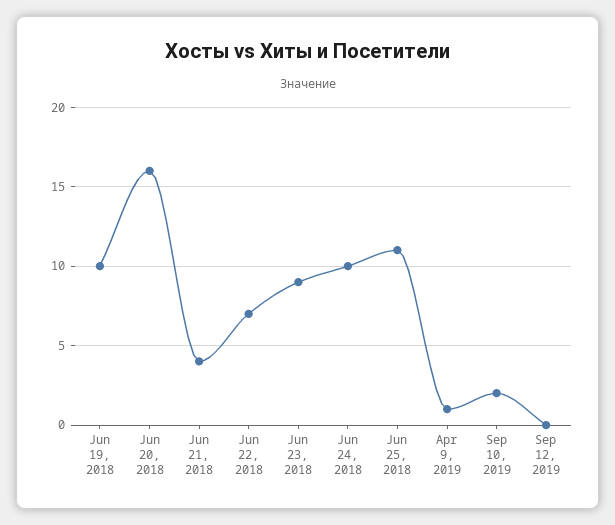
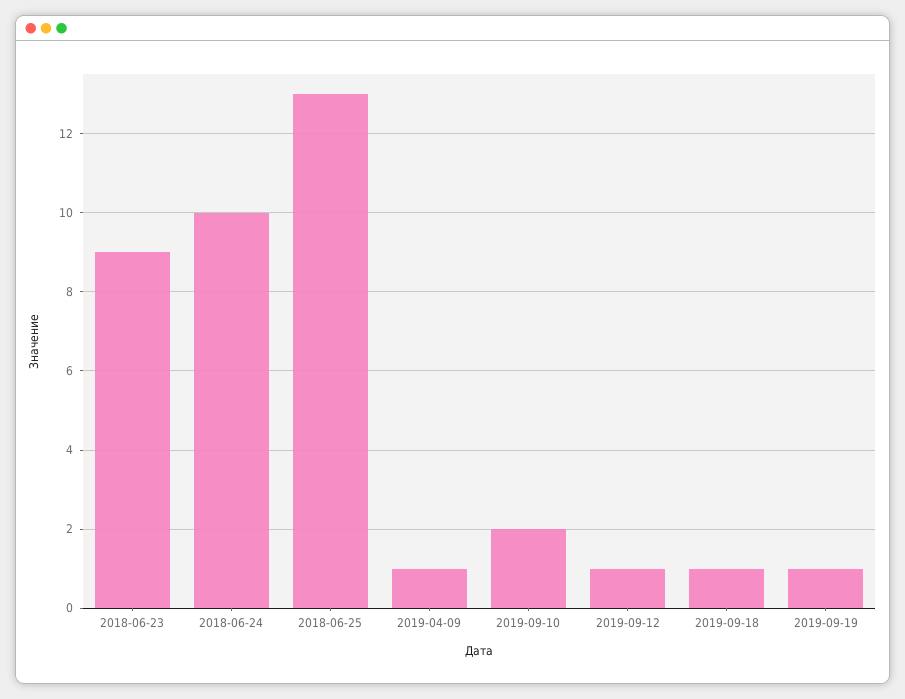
Jun 19, 2018: 10 -> none
Jun 20, 2018: 16 -> none
Jun 21, 2018: 4 -> none
Jun 22, 2018: 7 -> none
Jun 25, 2018: 11 -> 13
Sep 12, 2019: 0 -> 1
2019-09-18: none -> 1
2019-09-19: none -> 1

